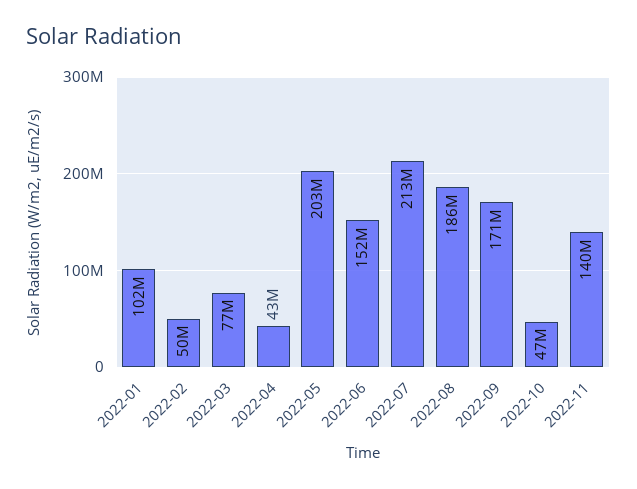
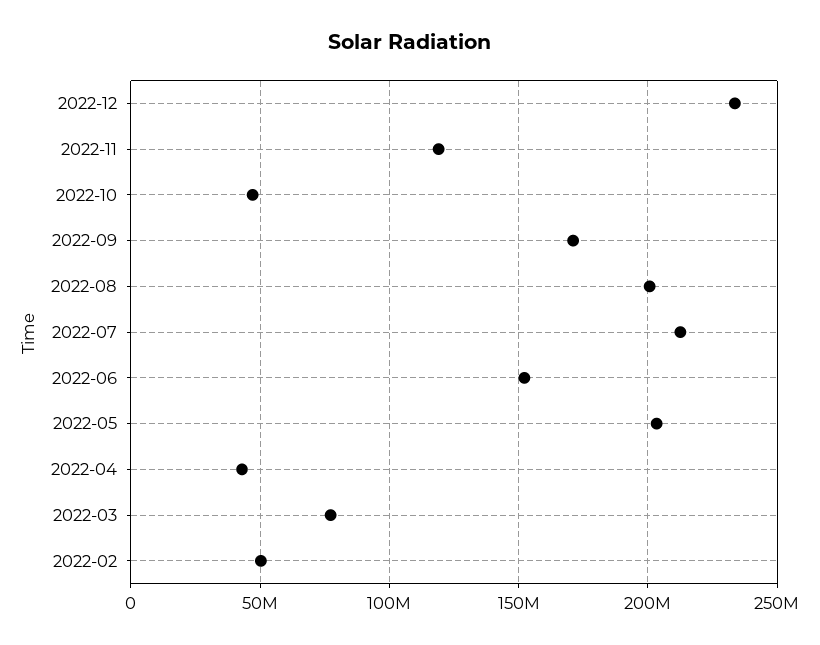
2022-01: 102000000 -> none
2022-08: 186000000 -> 200000000
2022-11: 140000000 -> 120000000
2022-12: none -> 235000000

